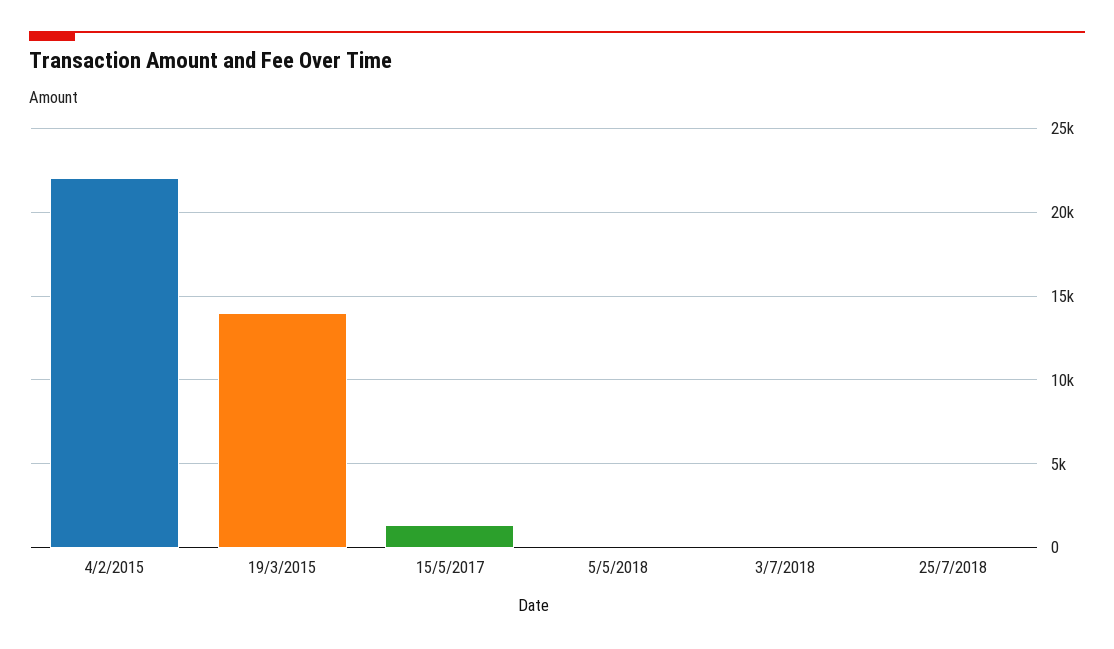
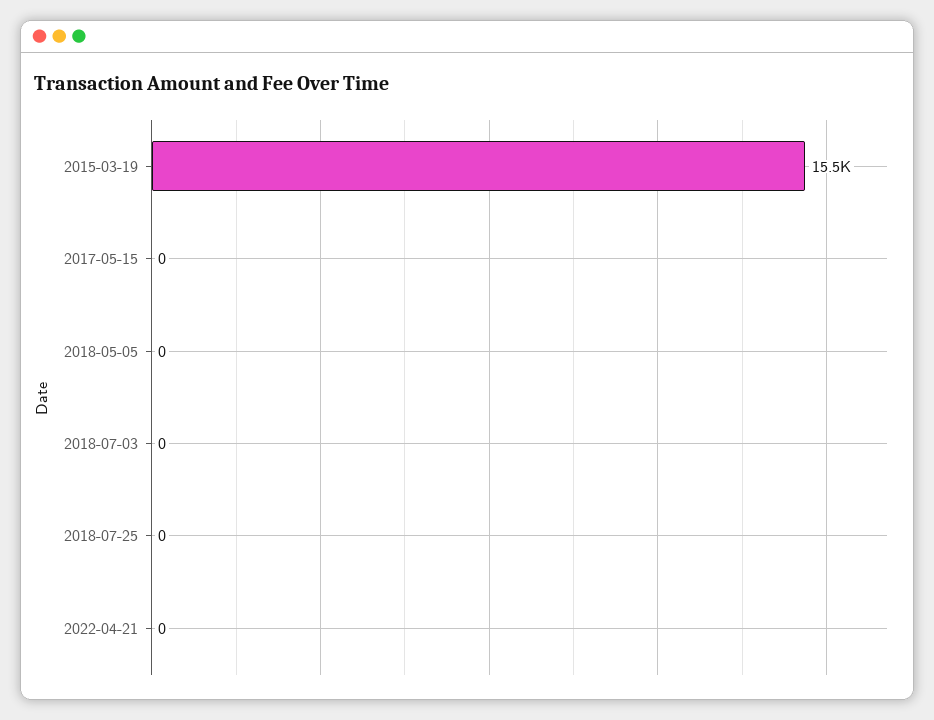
4/2/2015: 22000 -> none
19/3/2015: 14000 -> 15500
15/5/2017: 1500 -> 0
2022-04-21: none -> 0

